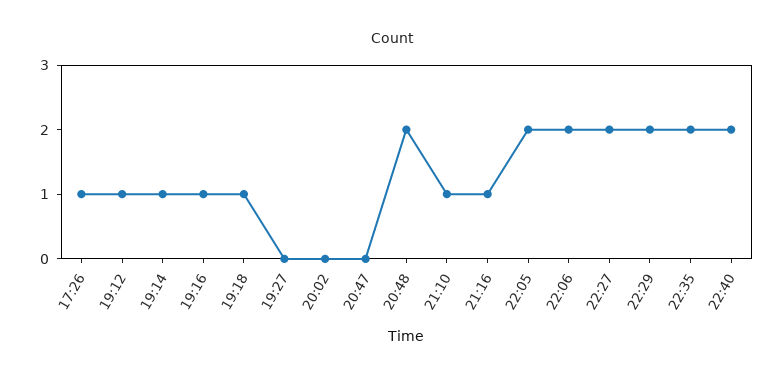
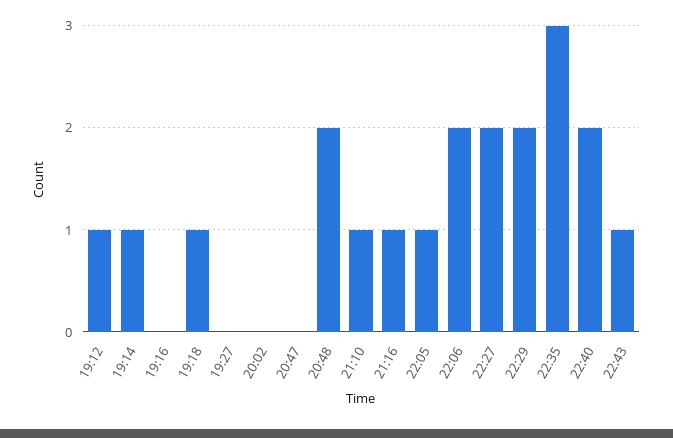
17:26: 1 -> none
19:16: 1 -> 0
22:05: 2 -> 1
22:35: 2 -> 3
22:43: none -> 1

